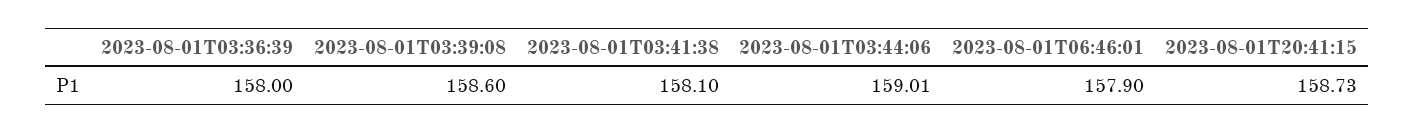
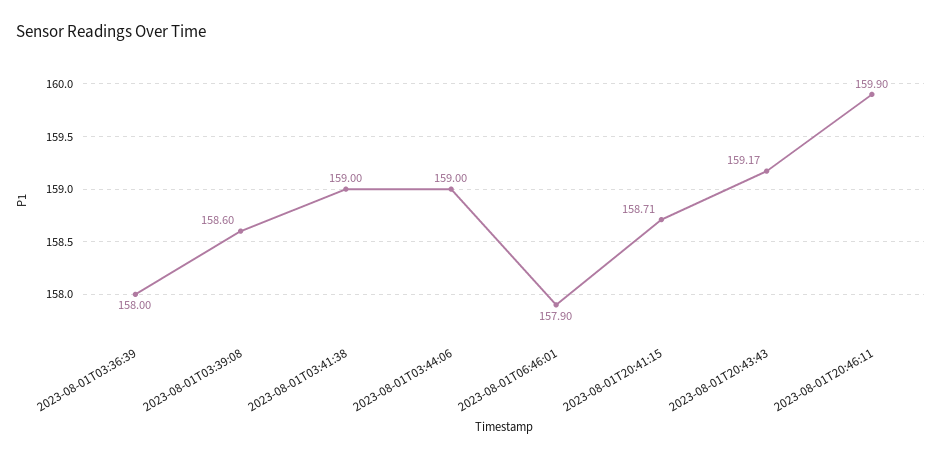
2023-08-01T03:41:38: 158.1 -> 159
2023-08-01T03:44:06: 159.01 -> 159
2023-08-01T20:41:15: 158.73 -> 158.71
2023-08-01T20:43:43: none -> 159.17
2023-08-01T20:46:11: none -> 159.9

